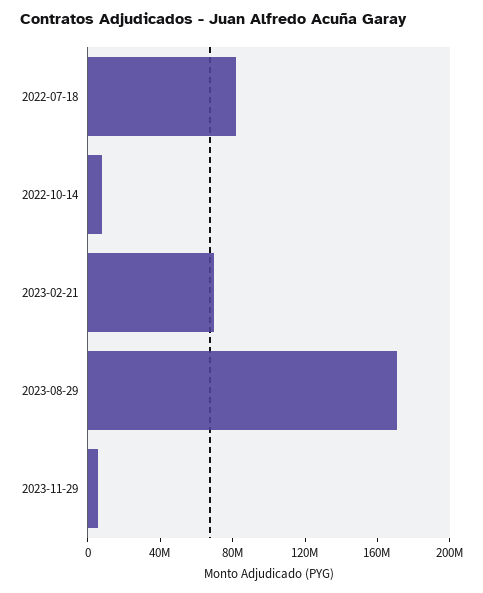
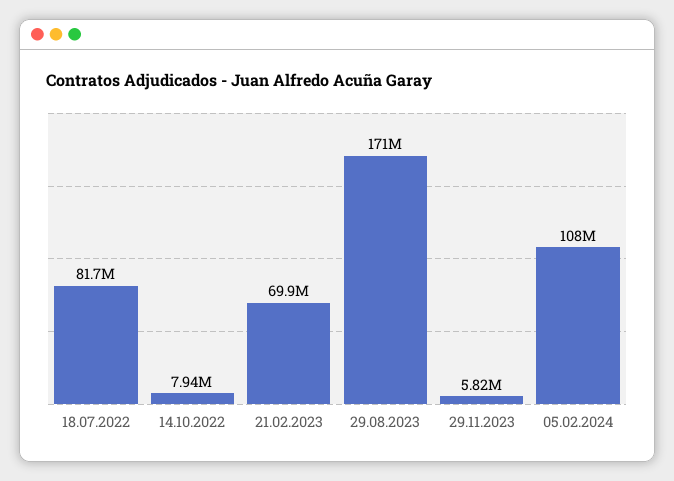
05.02.2024: none -> 108000000

